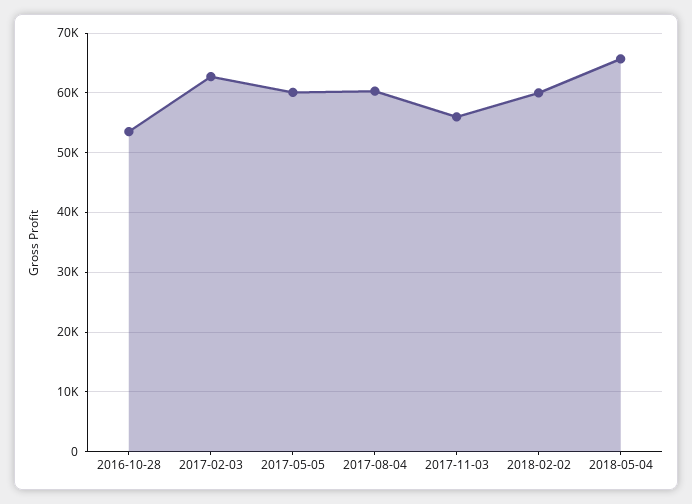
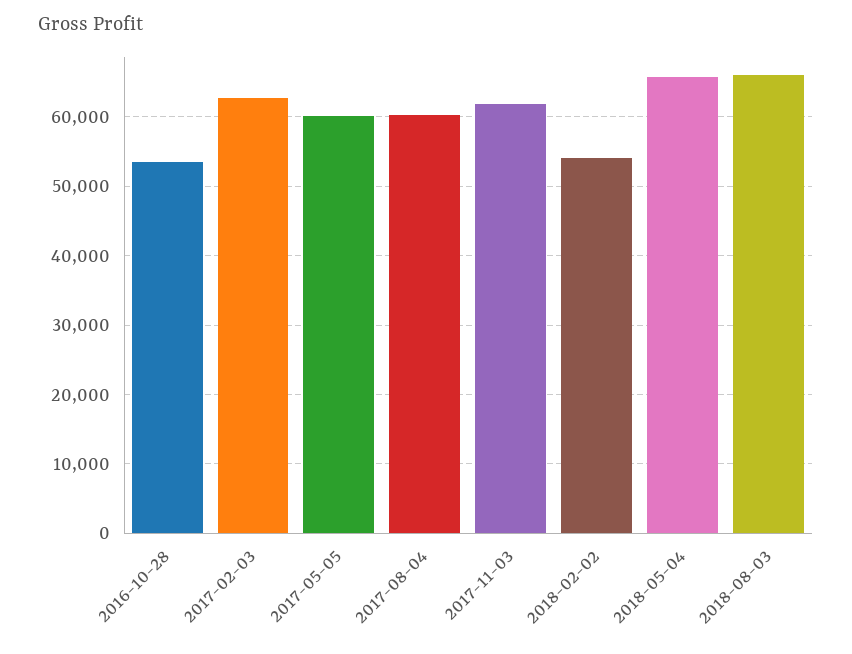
2017-11-03: 56000 -> 62000
2018-02-02: 60000 -> 54000
2018-08-03: none -> 66000

